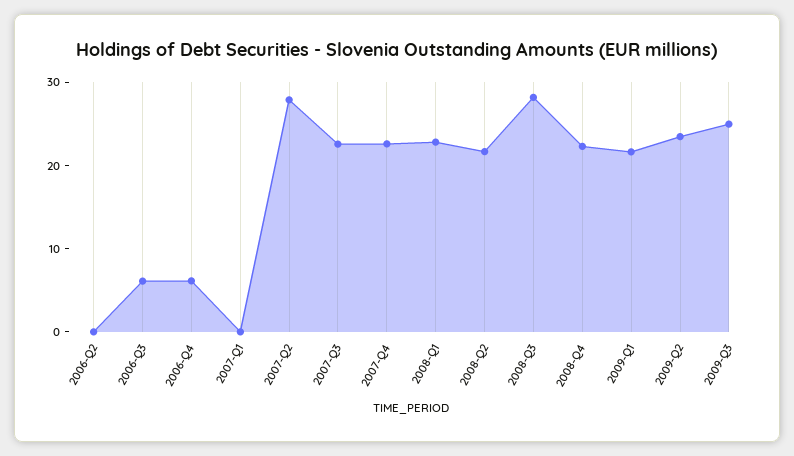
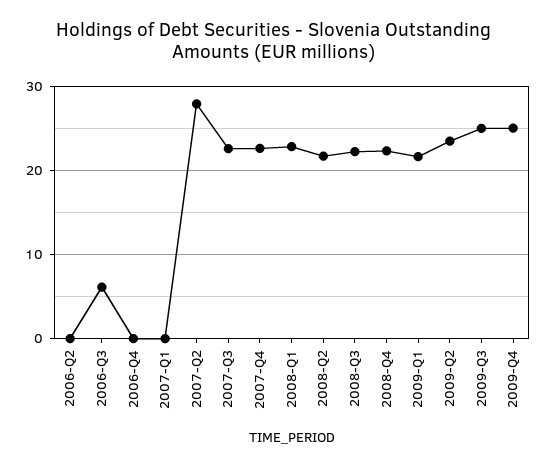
2006-Q4: 6 -> 0
2008-Q3: 28 -> 22
2009-Q4: none -> 25

